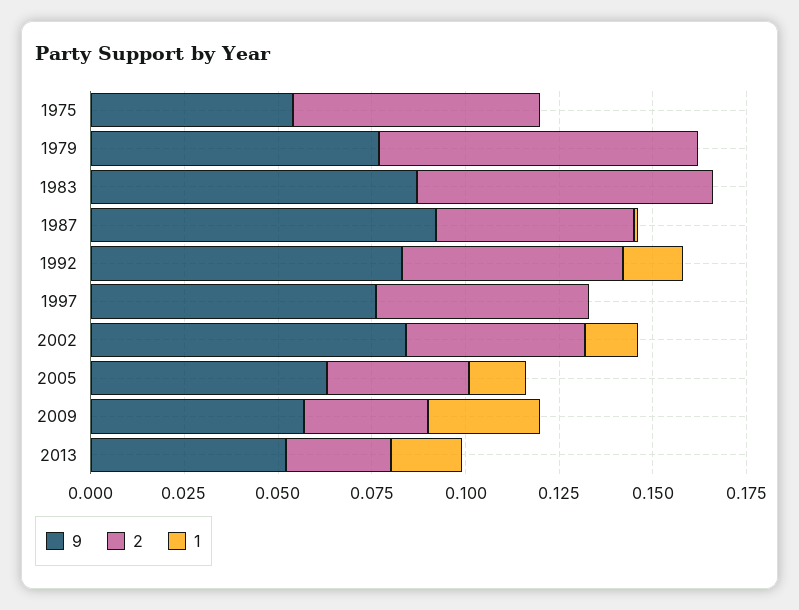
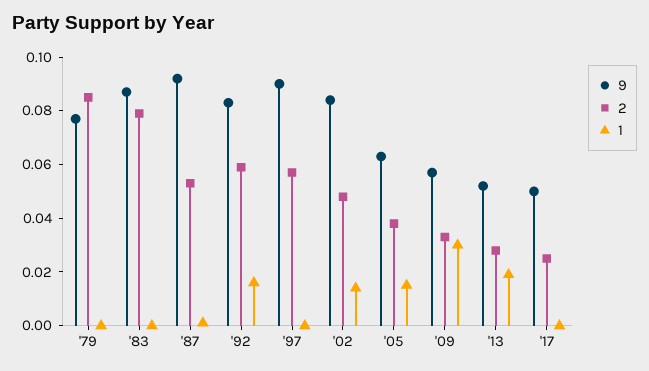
9, 1975: 0.055 -> none
2, 1975: 0.065 -> none
1, 1975: 0 -> none
9, 1997: 0.075 -> 0.09
9, '17: none -> 0.05
2, '17: none -> 0.025
1, '17: none -> 0

